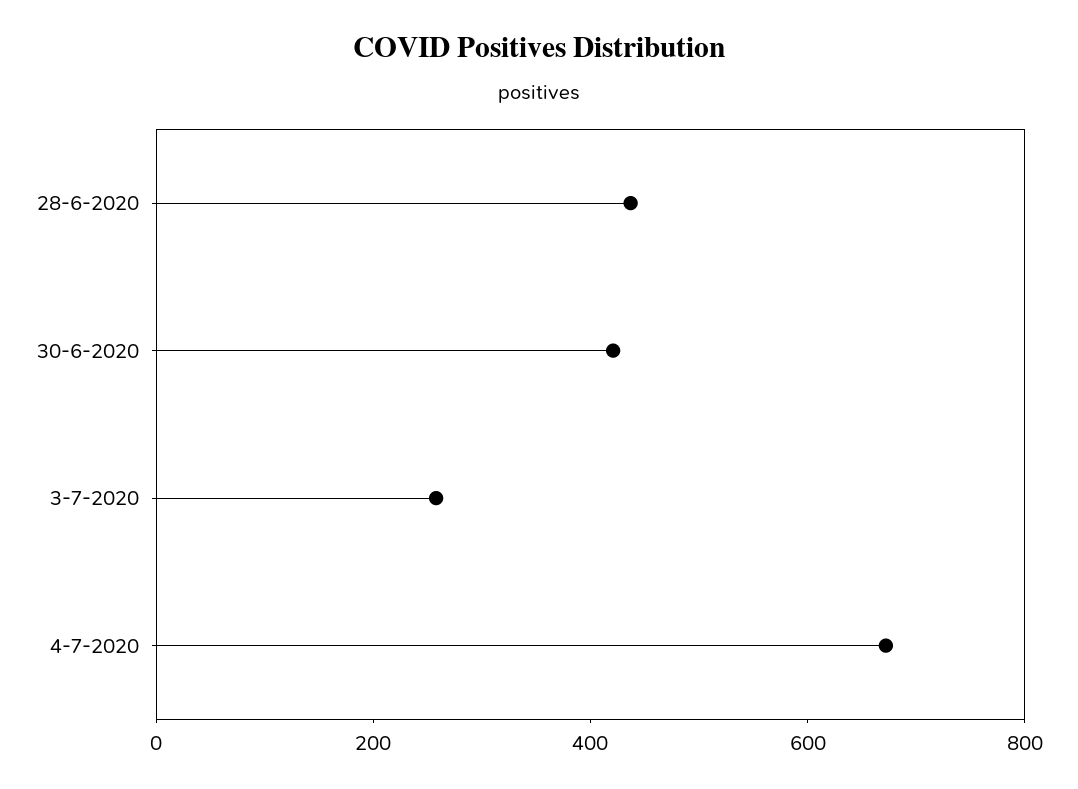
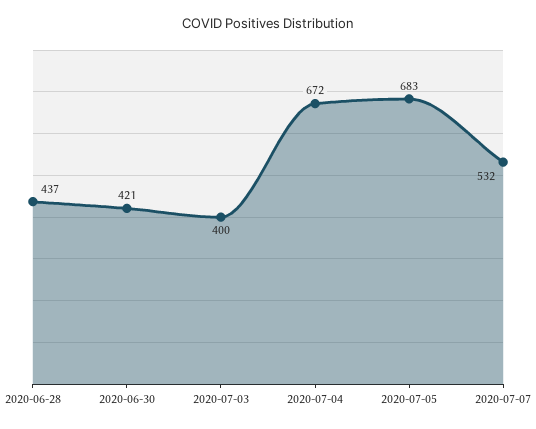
3-7-2020: 250 -> 400
2020-07-05: none -> 683
2020-07-07: none -> 532

